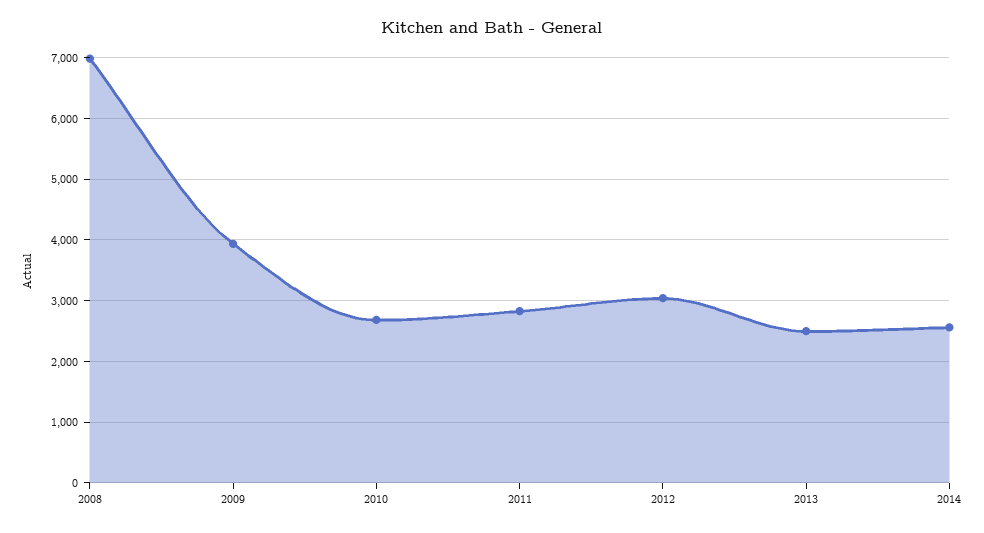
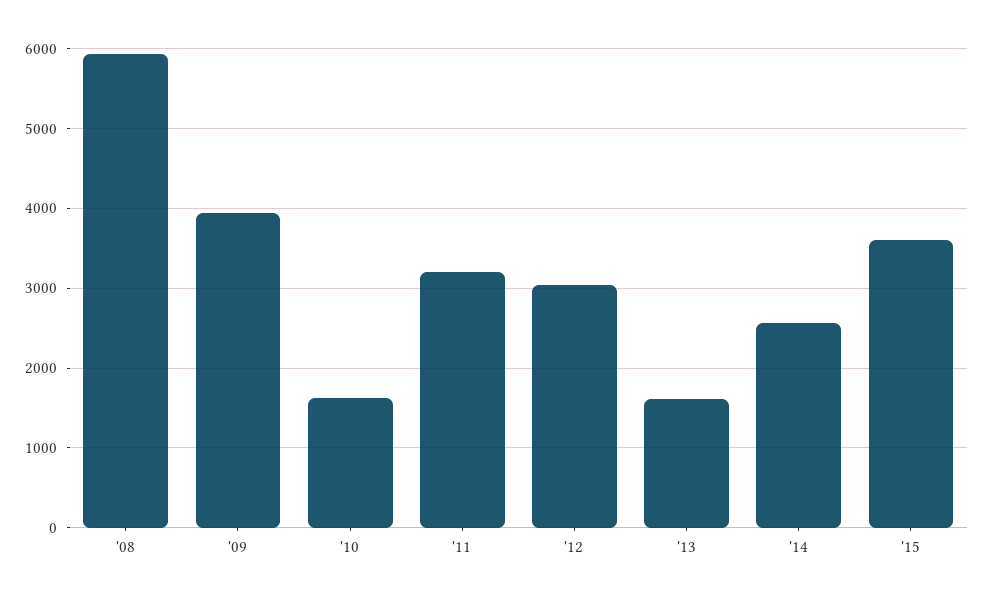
2008: 7000 -> 5900
2010: 2700 -> 1600
2011: 2800 -> 3200
2013: 2500 -> 1600
'15: none -> 3600

